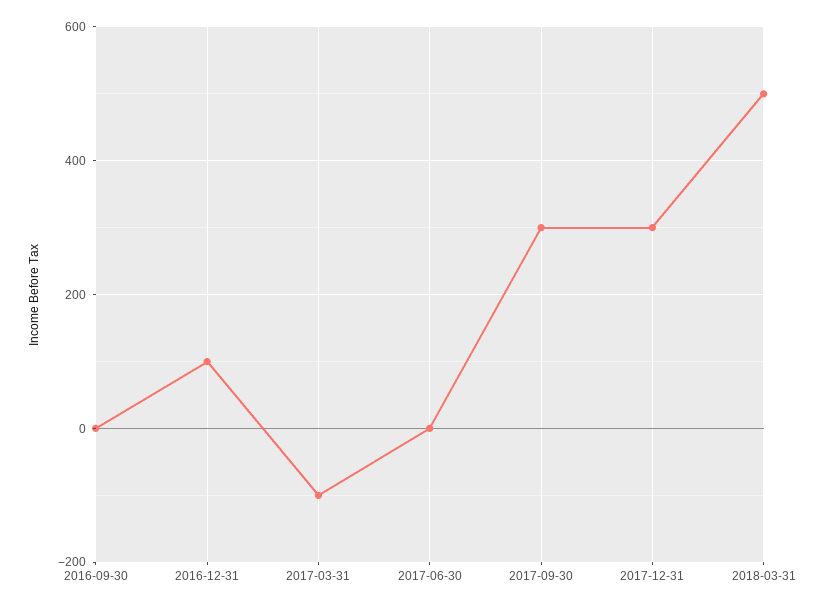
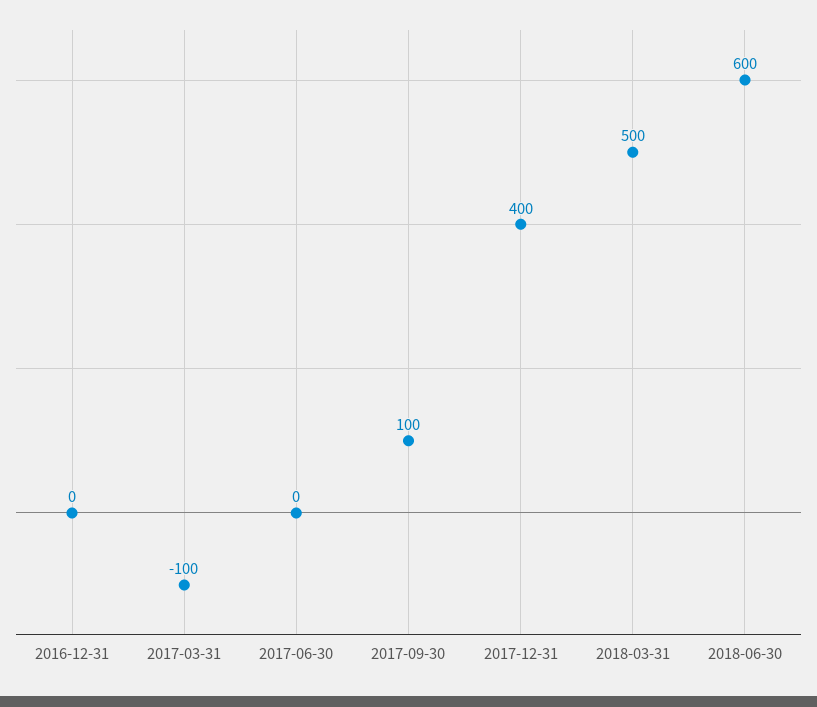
2016-09-30: 0 -> none
2016-12-31: 100 -> 0
2017-09-30: 300 -> 100
2017-12-31: 300 -> 400
2018-06-30: none -> 600

